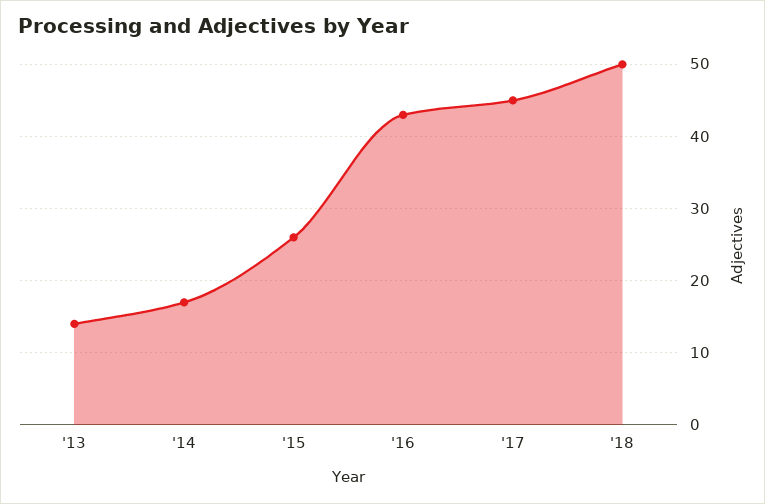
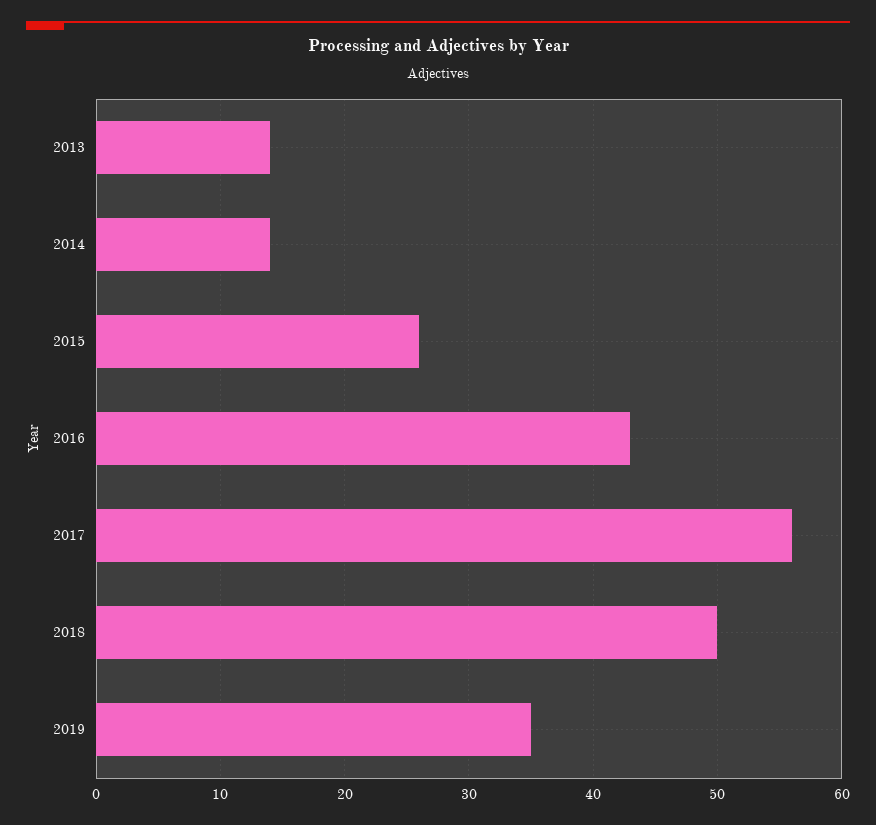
'14: 17 -> 14
'17: 45 -> 56
2019: none -> 35

